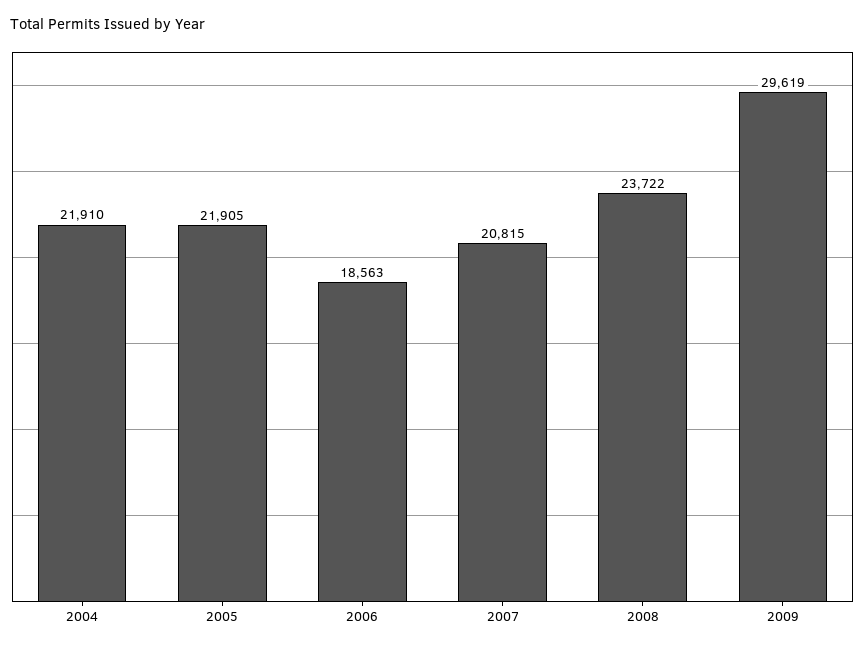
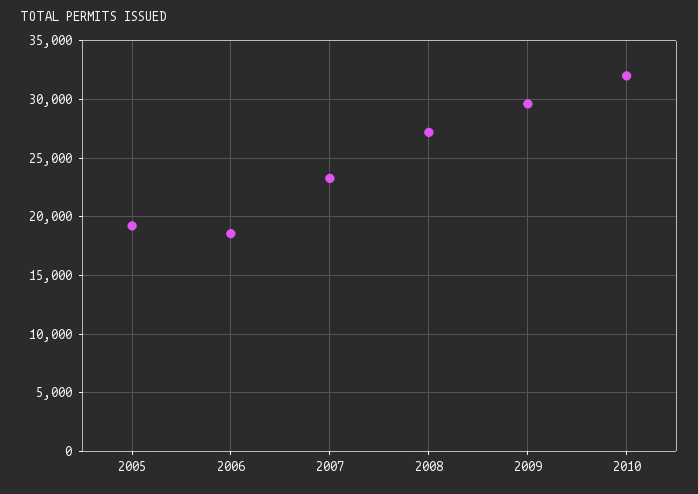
2004: 21910 -> none
2005: 21905 -> 19000
2007: 20815 -> 23000
2008: 23722 -> 27000
2010: none -> 32000

